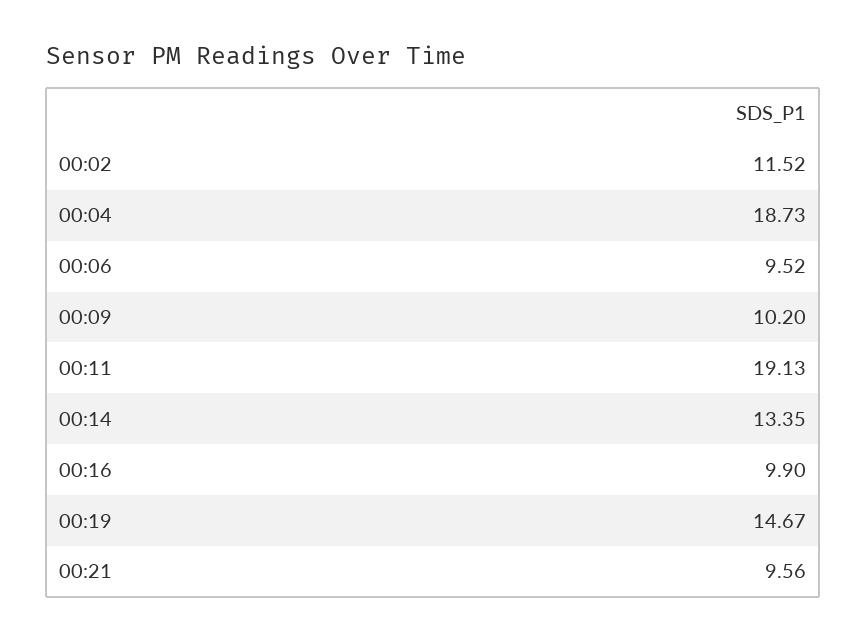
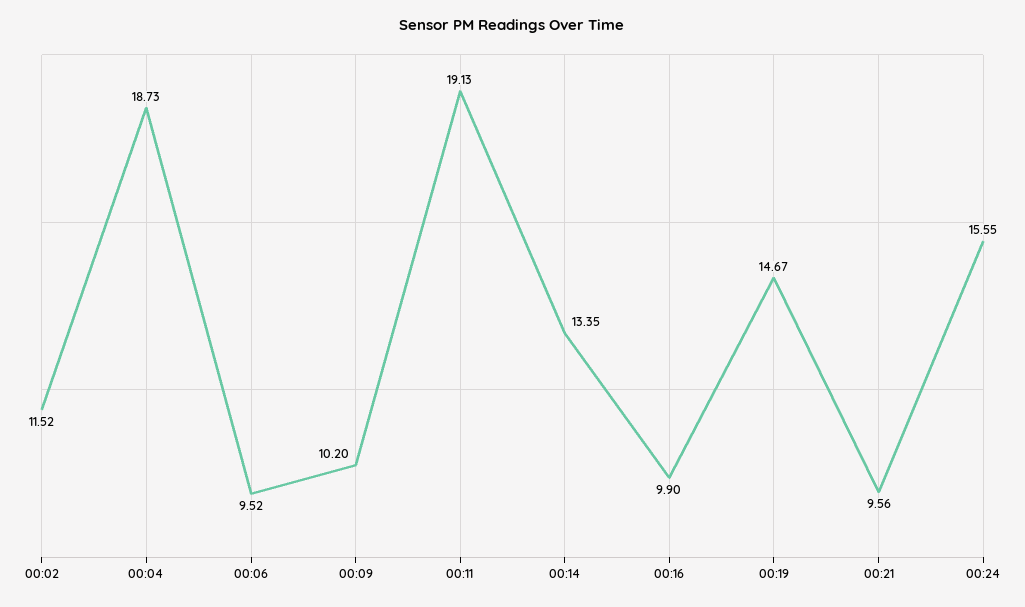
00:24: none -> 15.55

